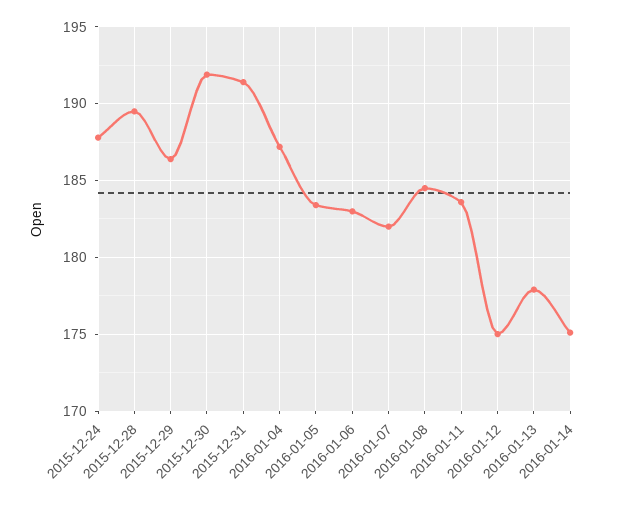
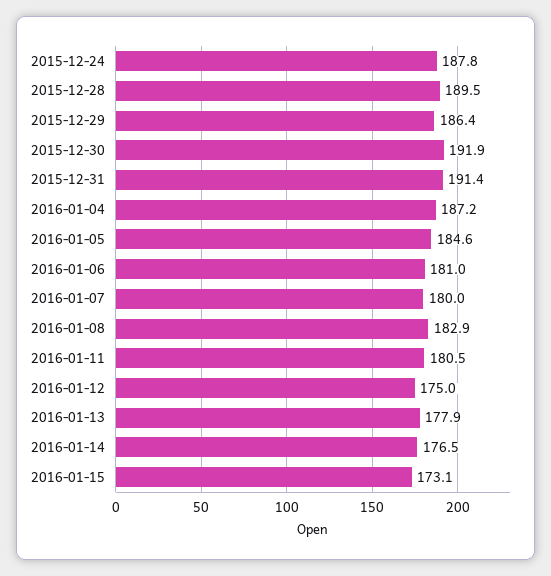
2016-01-05: 183.5 -> 184.6
2016-01-06: 183 -> 181
2016-01-07: 182 -> 180
2016-01-08: 184.5 -> 182.9
2016-01-11: 183.5 -> 180.5
2016-01-14: 175 -> 176.5
2016-01-15: none -> 173.1

